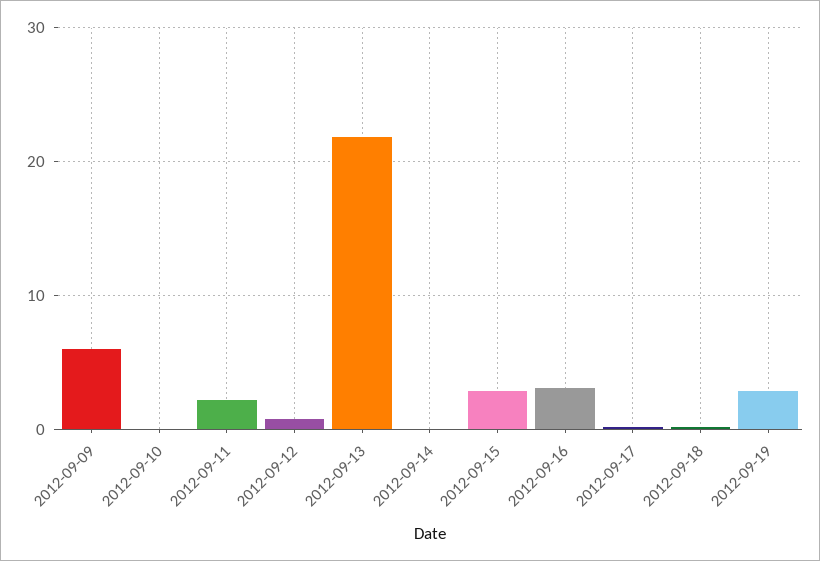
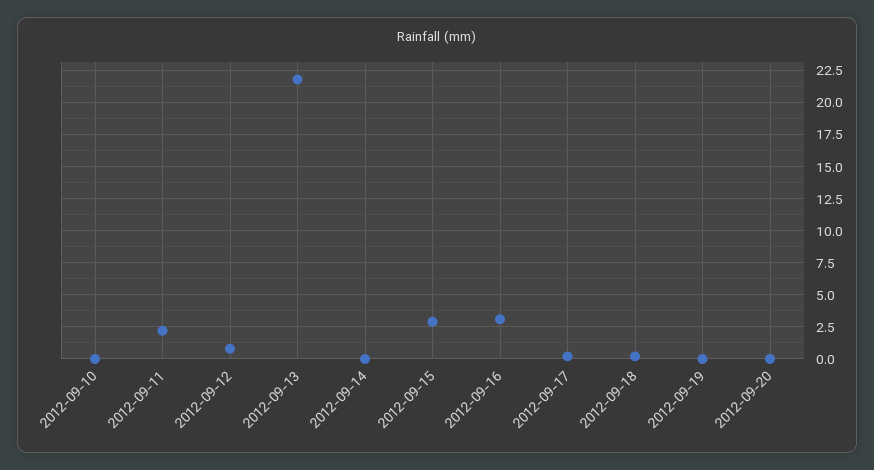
2012-09-09: 6 -> none
2012-09-19: 3 -> 0
2012-09-20: none -> 0

